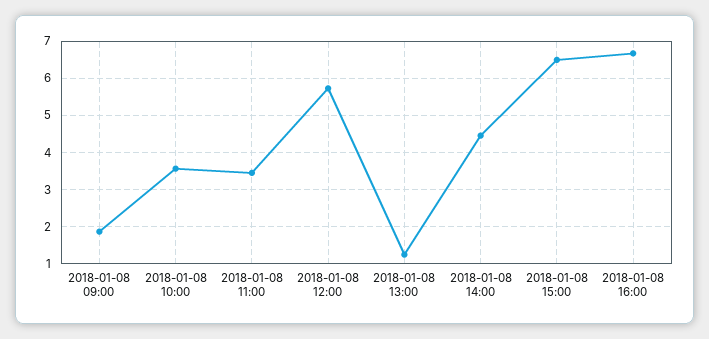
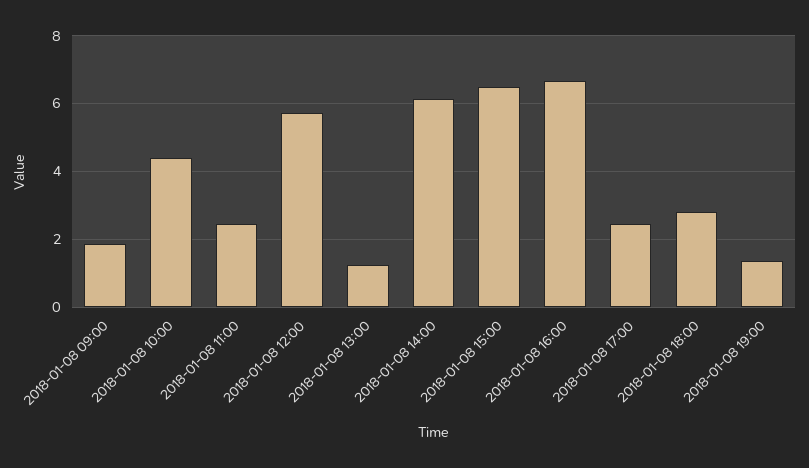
2018-01-08 10:00: 3.6 -> 4.4
2018-01-08 11:00: 3.4 -> 2.4
2018-01-08 14:00: 4.4 -> 6.2
2018-01-08 17:00: none -> 2.4
2018-01-08 18:00: none -> 2.8
2018-01-08 19:00: none -> 1.4

